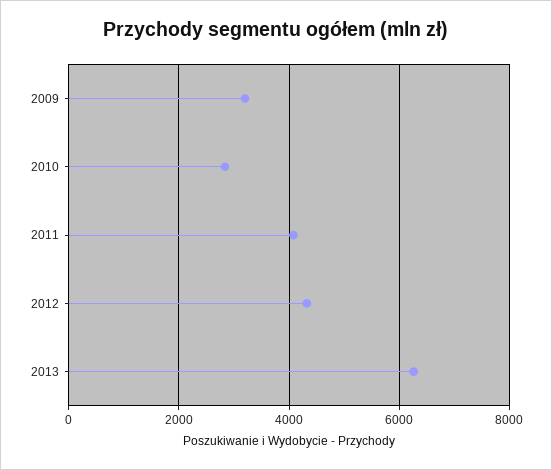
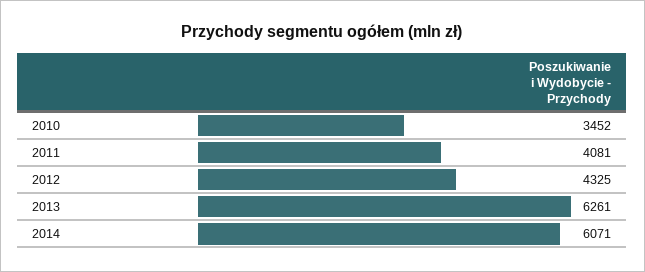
2009: 3200 -> none
2010: 2800 -> 3452
2014: none -> 6071

